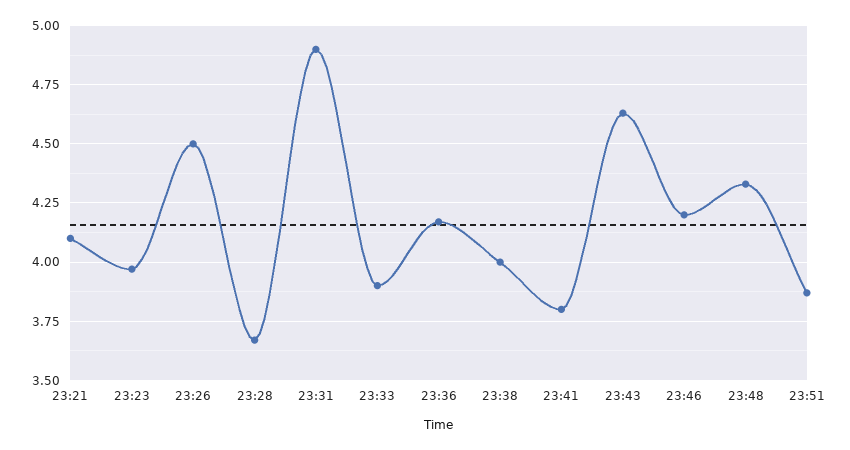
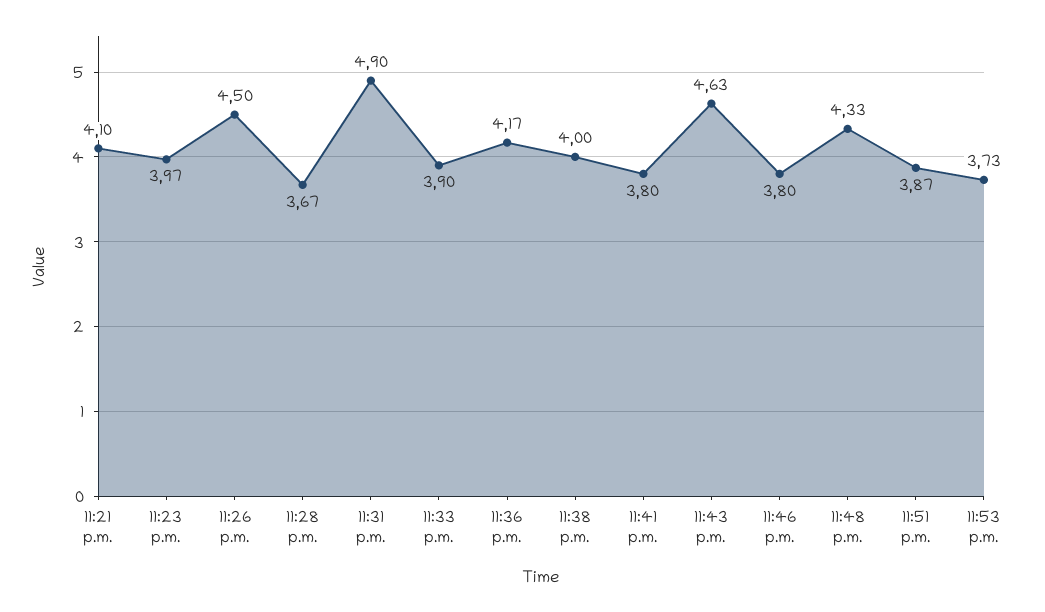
23:46: 4.2 -> 3.8
11:53 p.m.: none -> 3.73

